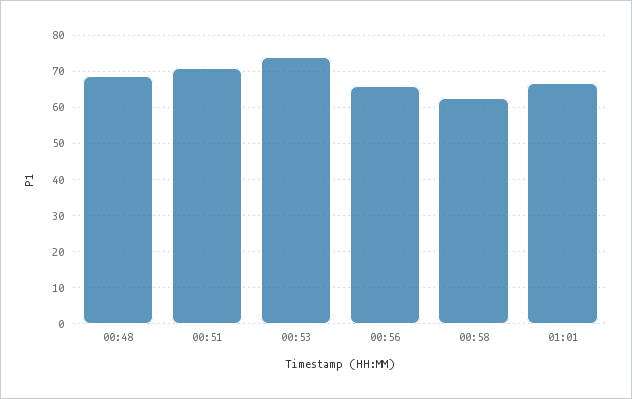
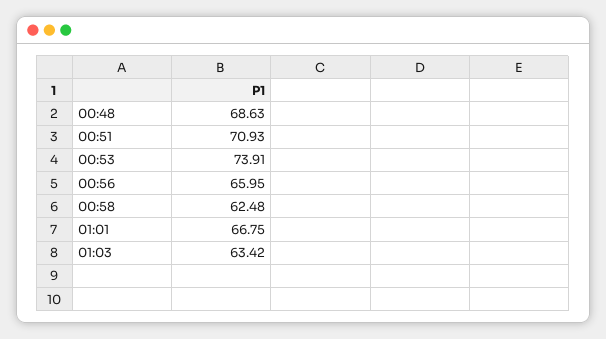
01:03: none -> 63.42

